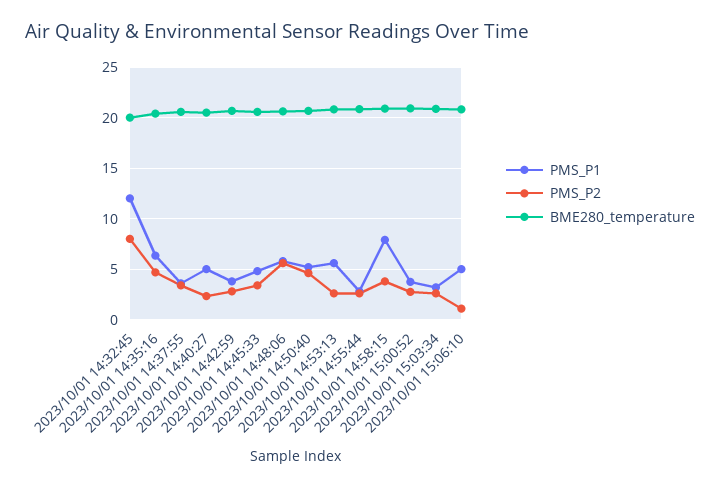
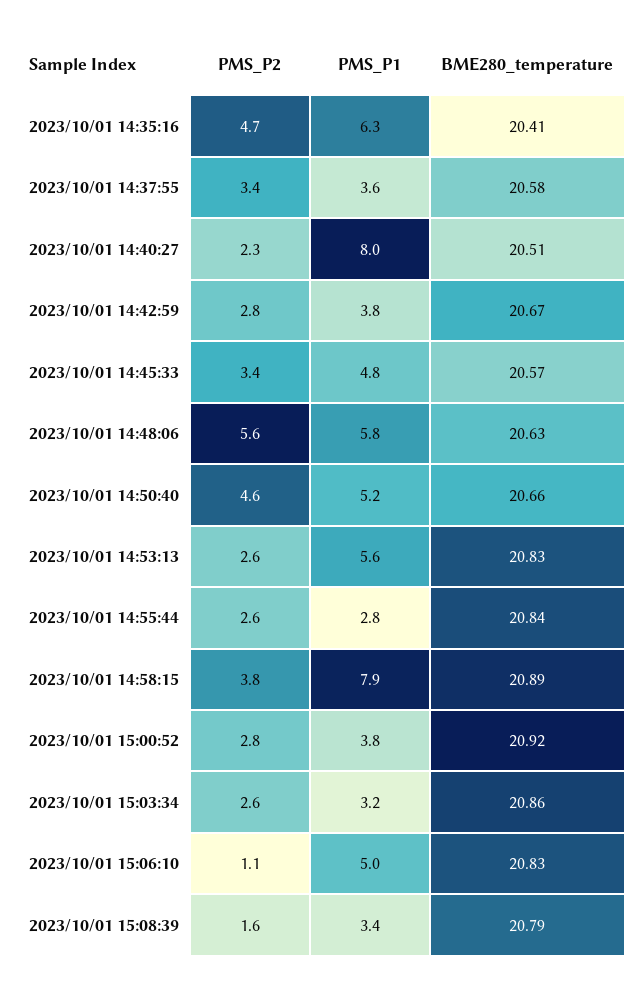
PMS_P1, 2023/10/01 14:32:45: 12 -> none
PMS_P2, 2023/10/01 14:32:45: 8 -> none
BME280_temperature, 2023/10/01 14:32:45: 20 -> none
PMS_P1, 2023/10/01 14:40:27: 5 -> 8
PMS_P2, 2023/10/01 15:08:39: none -> 1.6
PMS_P1, 2023/10/01 15:08:39: none -> 3.4
BME280_temperature, 2023/10/01 15:08:39: none -> 20.79

